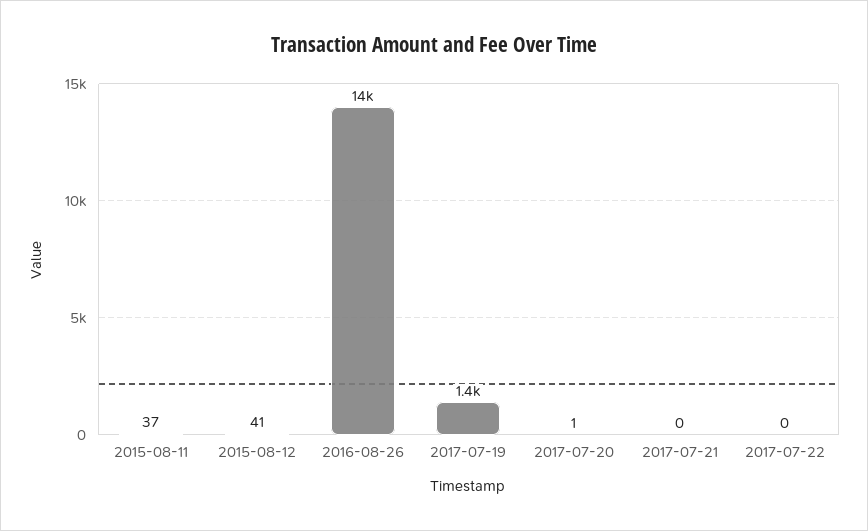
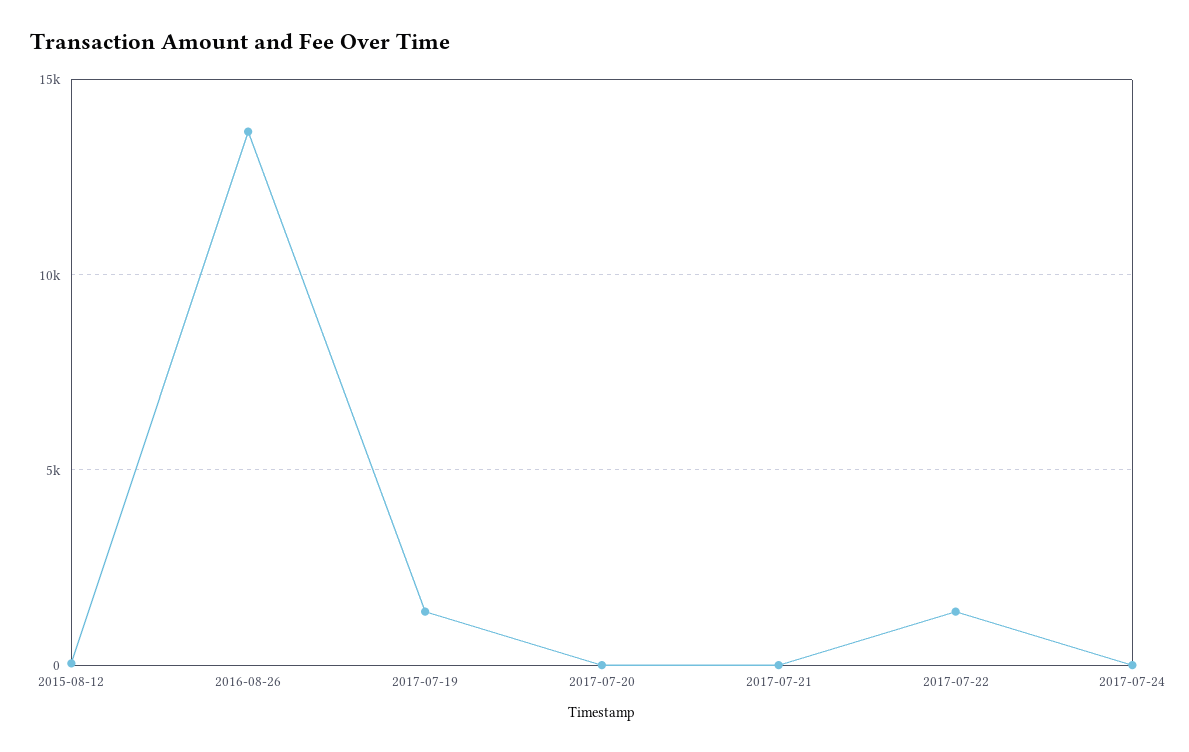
2015-08-11: 37 -> none
2017-07-22: 0 -> 1500
2017-07-24: none -> 0

